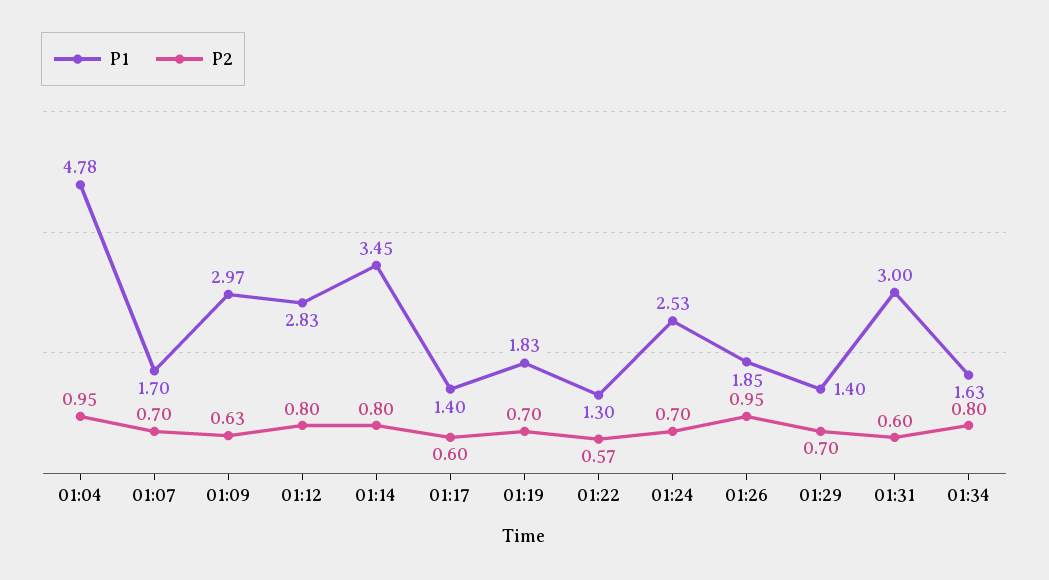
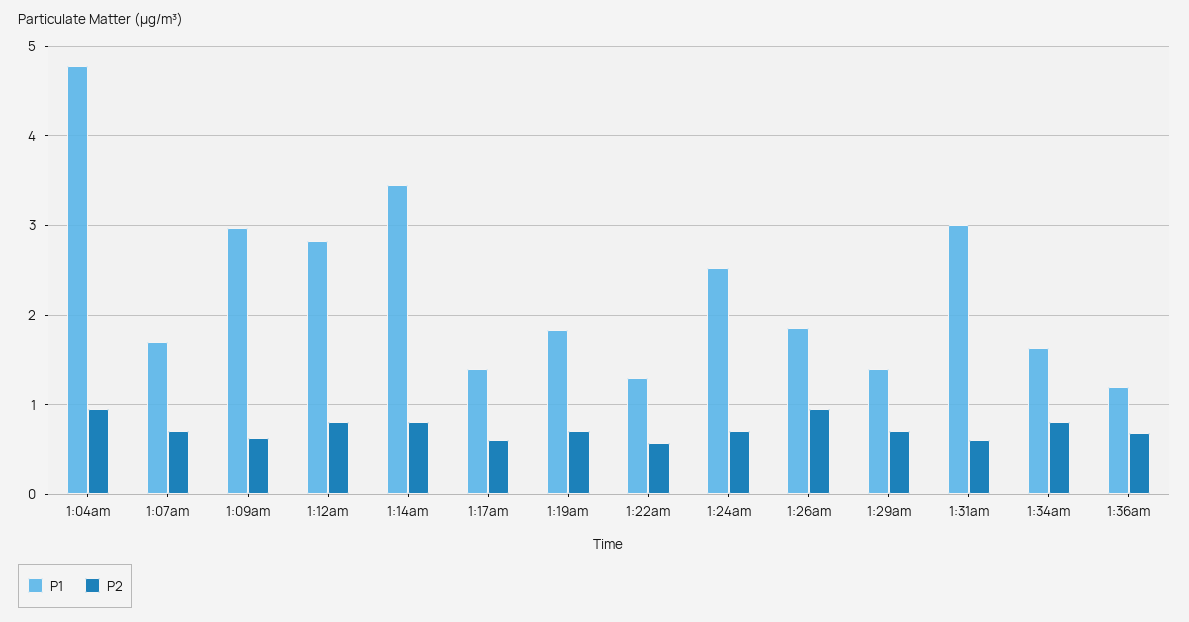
P1, 1:36am: none -> 1.2
P2, 1:36am: none -> 0.7

